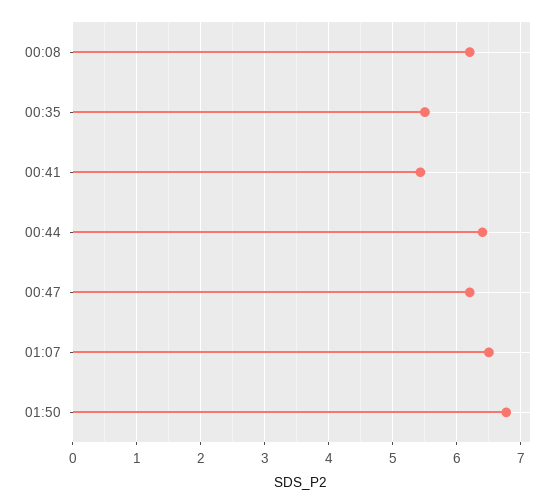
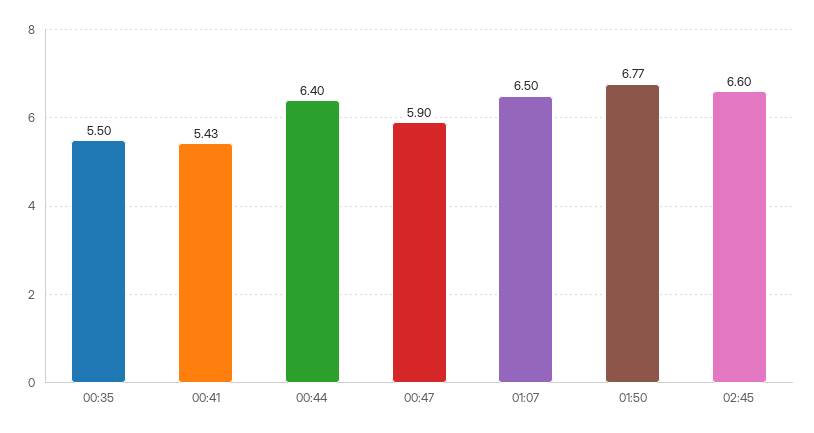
00:08: 6.2 -> none
00:47: 6.2 -> 5.9
02:45: none -> 6.6

